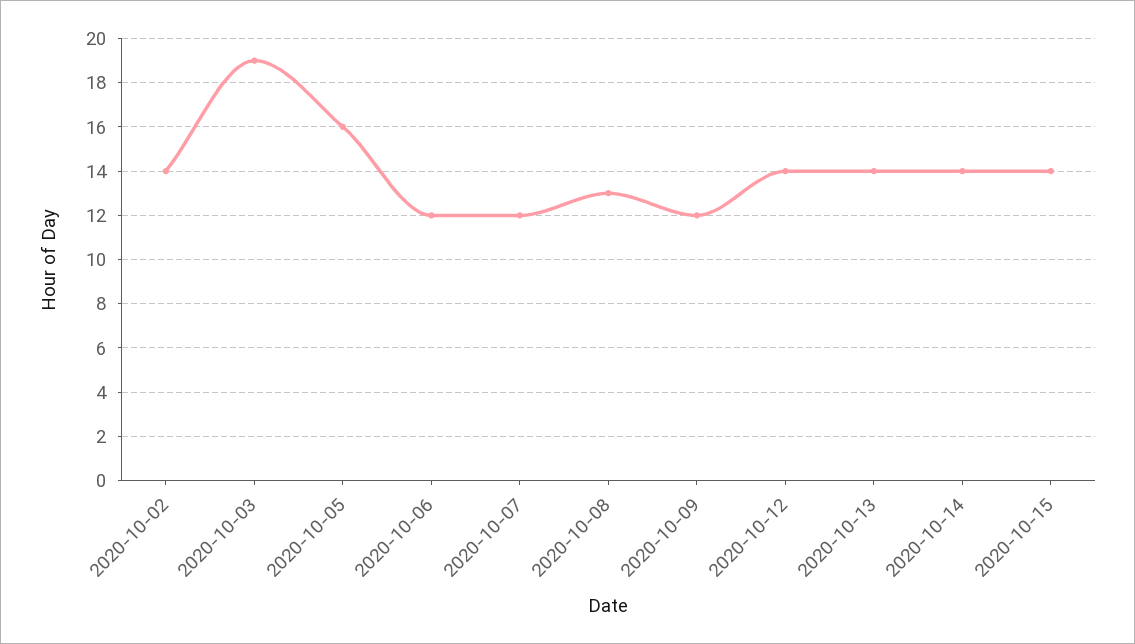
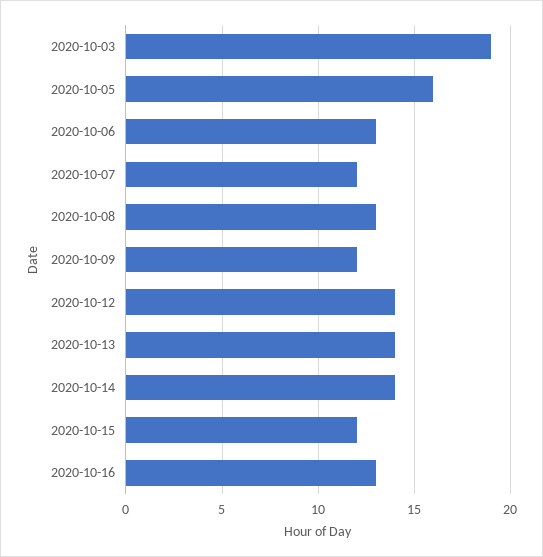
2020-10-02: 14 -> none
2020-10-06: 12 -> 13
2020-10-15: 14 -> 12
2020-10-16: none -> 13

